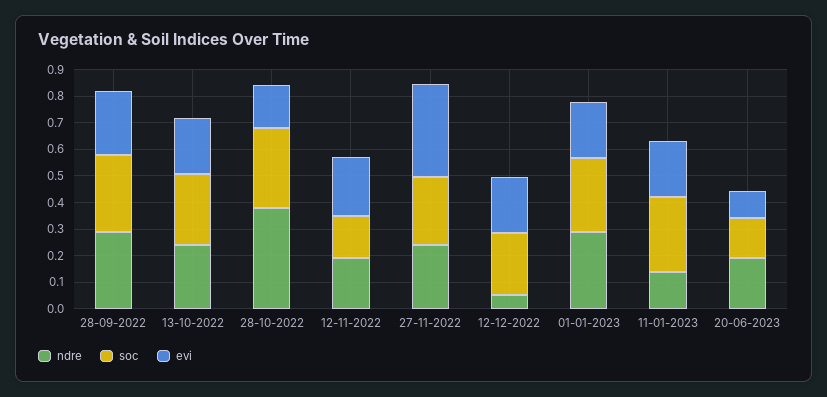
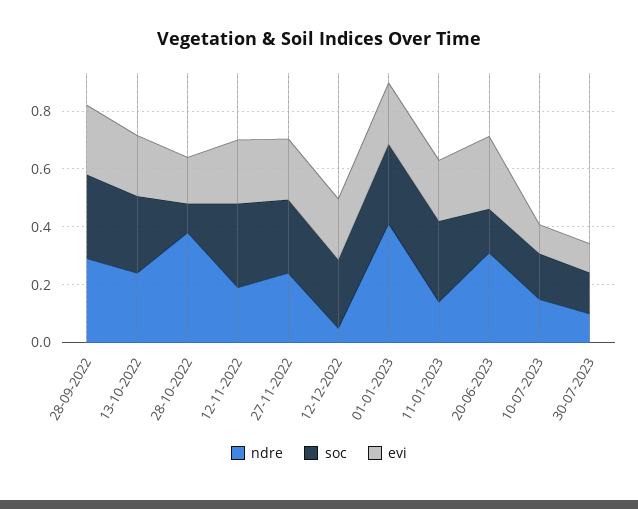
soc, 28-10-2022: 0.3 -> 0.1
soc, 12-11-2022: 0.15 -> 0.3
evi, 27-11-2022: 0.35 -> 0.2
ndre, 01-01-2023: 0.3 -> 0.4
ndre, 20-06-2023: 0.2 -> 0.3
evi, 20-06-2023: 0.1 -> 0.25
ndre, 10-07-2023: none -> 0.15
soc, 10-07-2023: none -> 0.15
evi, 10-07-2023: none -> 0.1
ndre, 30-07-2023: none -> 0.1
soc, 30-07-2023: none -> 0.15
evi, 30-07-2023: none -> 0.1

